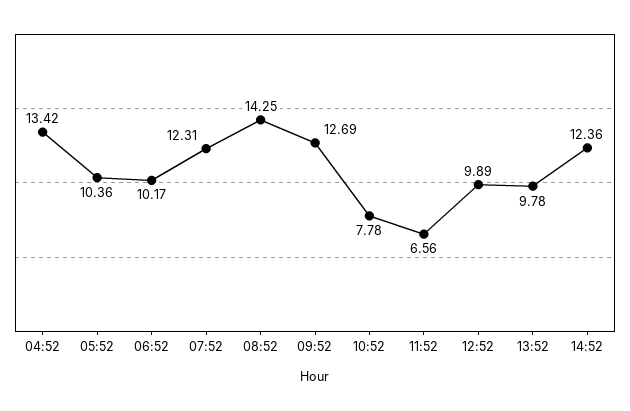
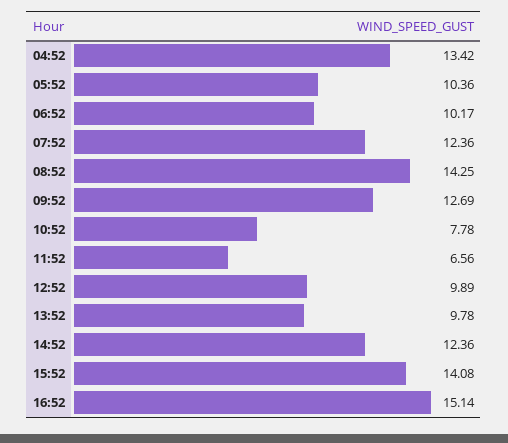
07:52: 12.31 -> 12.36
15:52: none -> 14.08
16:52: none -> 15.14

